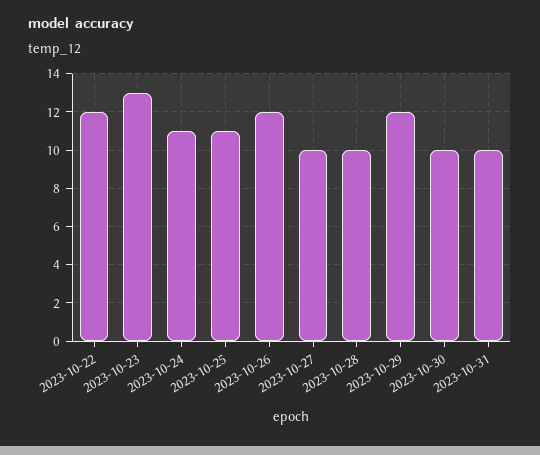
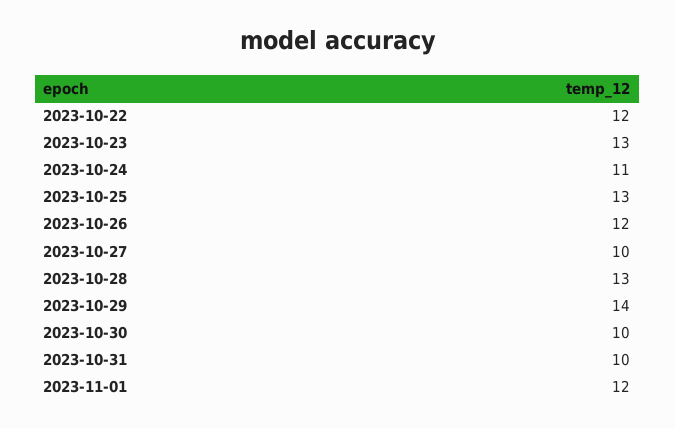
2023-10-25: 11 -> 13
2023-10-28: 10 -> 13
2023-10-29: 12 -> 14
2023-11-01: none -> 12

